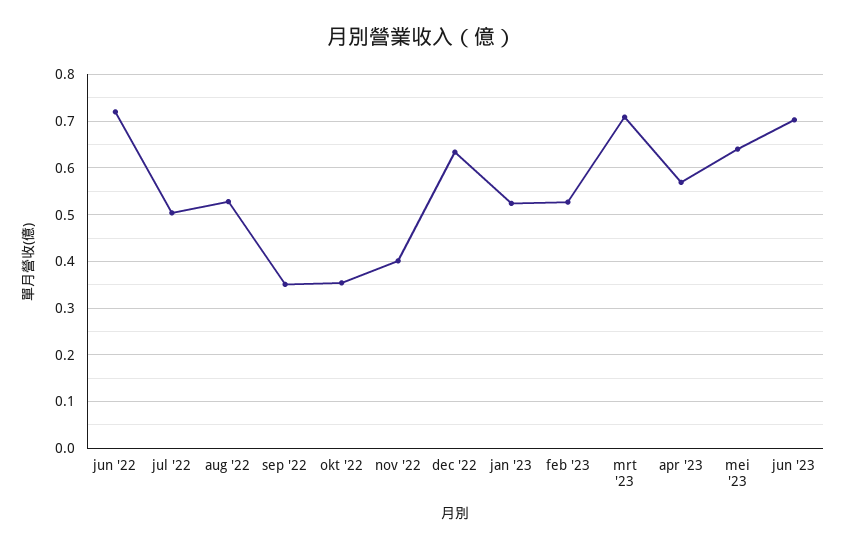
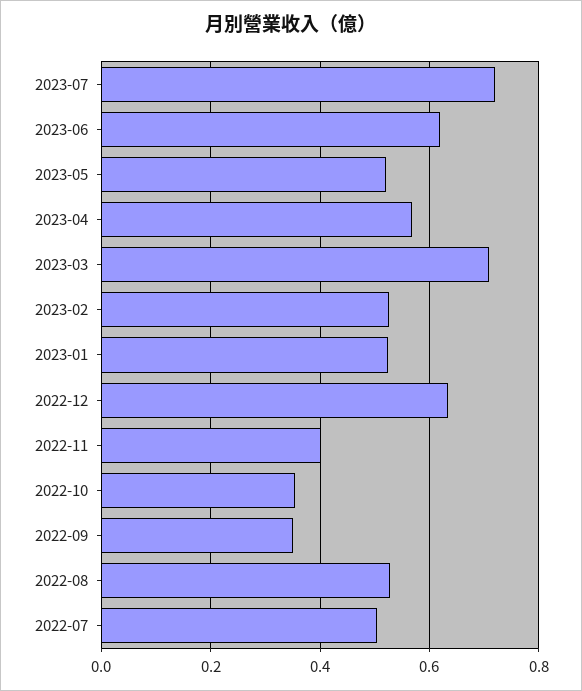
jun '22: 0.72 -> none
mei '23: 0.64 -> 0.52
jun '23: 0.7 -> 0.62
2023-07: none -> 0.72

